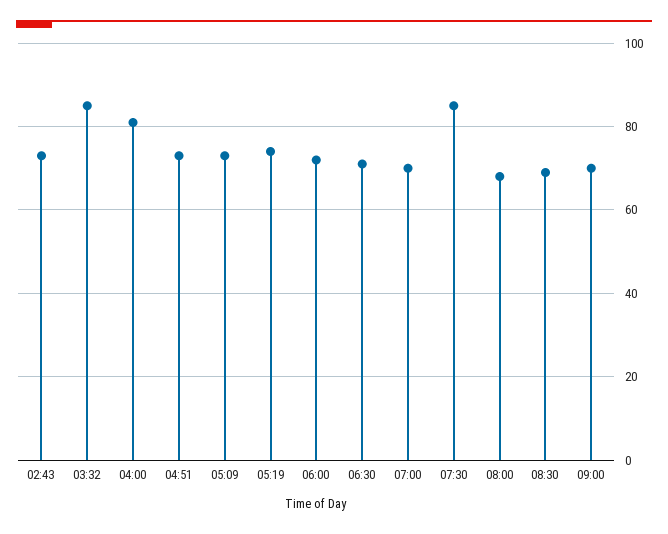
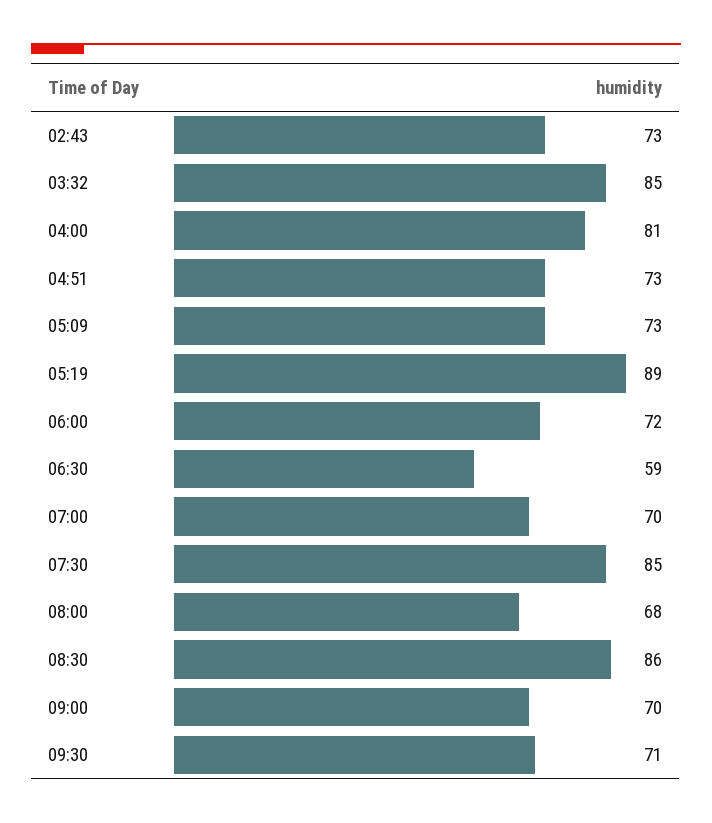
05:19: 75 -> 89
06:30: 70 -> 59
08:30: 70 -> 86
09:30: none -> 71

